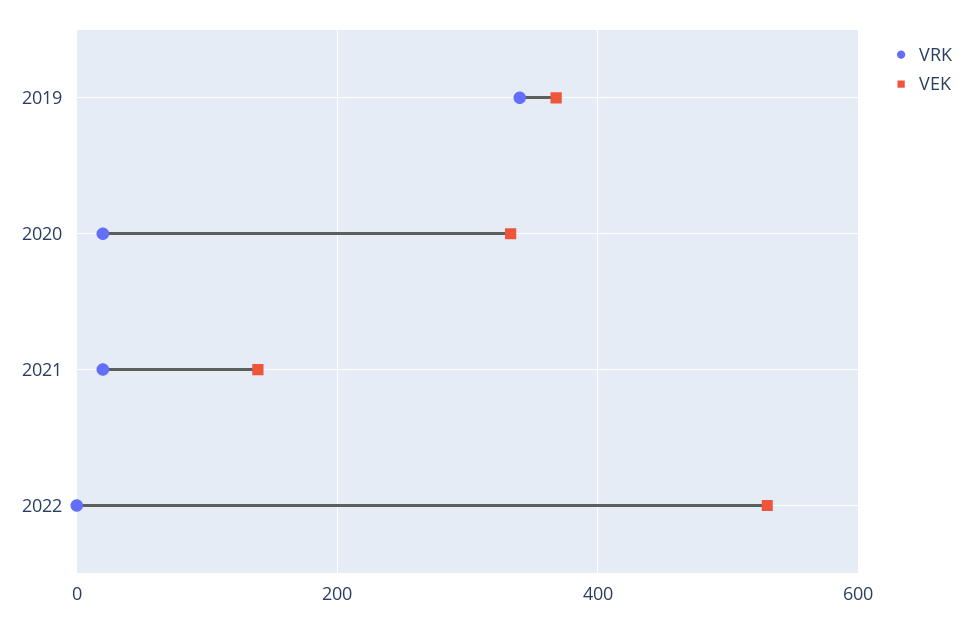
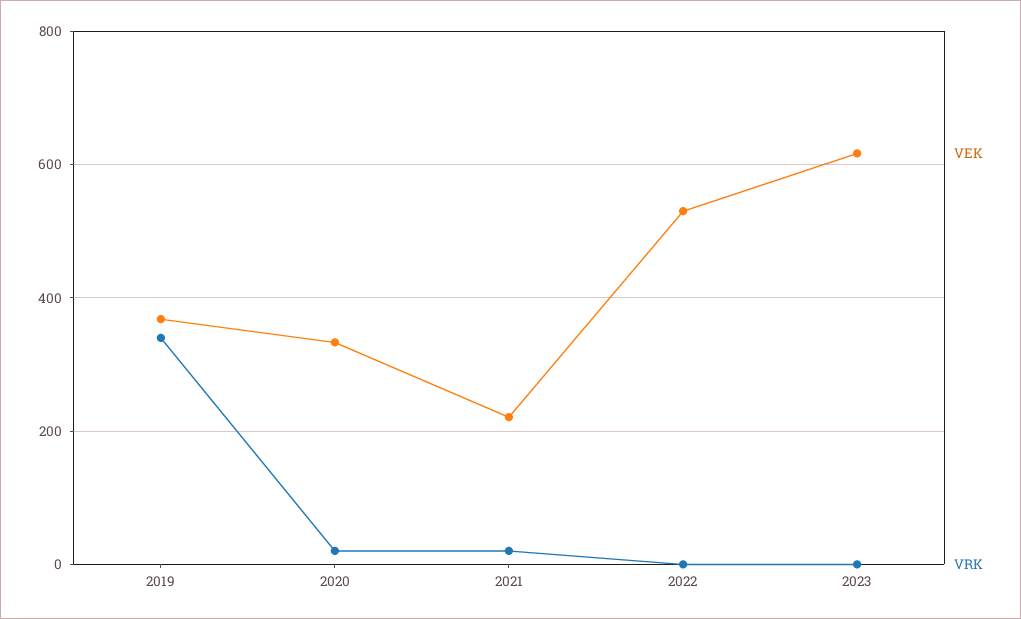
VEK, 2021: 140 -> 220
VEK, 2023: none -> 620
VRK, 2023: none -> 0

